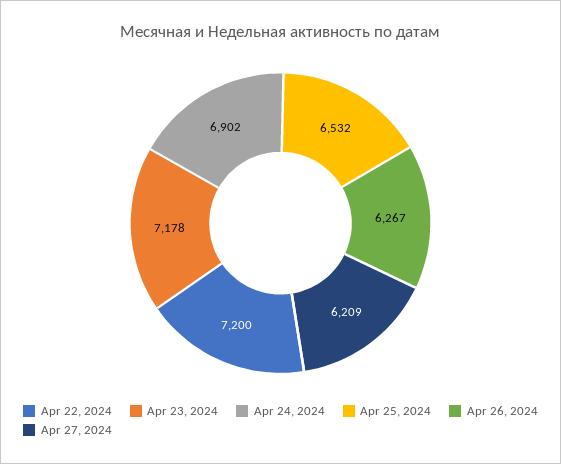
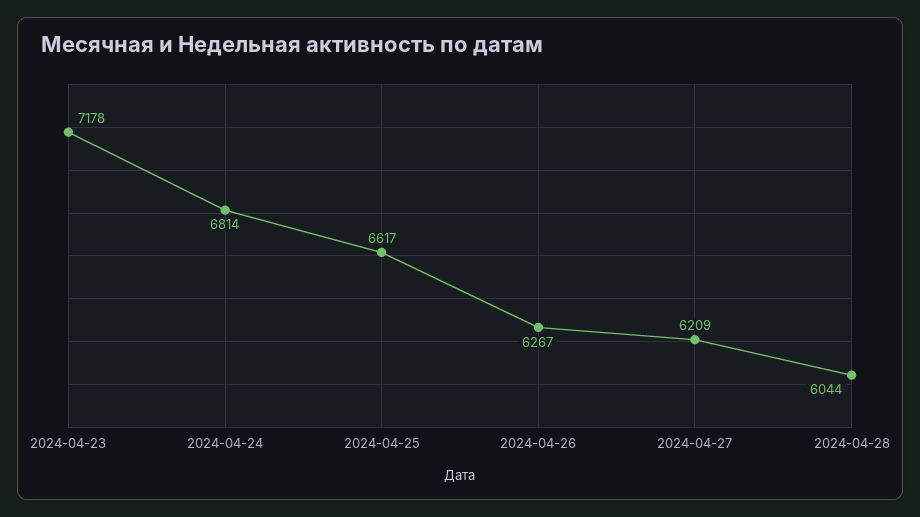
Apr 22, 2024: 7200 -> none
Apr 24, 2024: 6902 -> 6814
Apr 25, 2024: 6532 -> 6617
2024-04-28: none -> 6044

